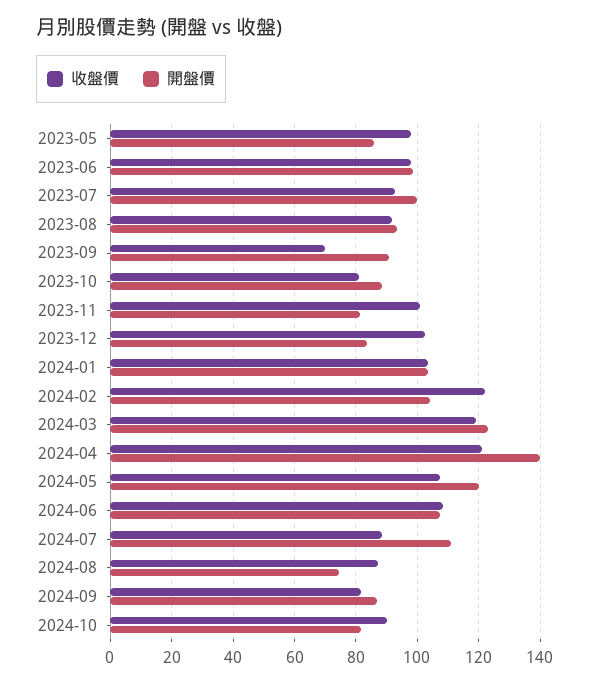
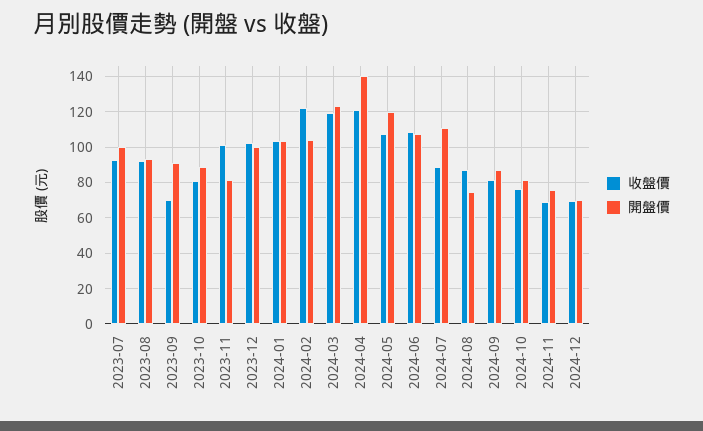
收盤價, 2023-05: 98 -> none
開盤價, 2023-05: 86 -> none
收盤價, 2023-06: 98 -> none
開盤價, 2023-06: 98 -> none
開盤價, 2023-12: 84 -> 100
收盤價, 2024-10: 90 -> 75
收盤價, 2024-11: none -> 70
開盤價, 2024-11: none -> 75
收盤價, 2024-12: none -> 70
開盤價, 2024-12: none -> 70

